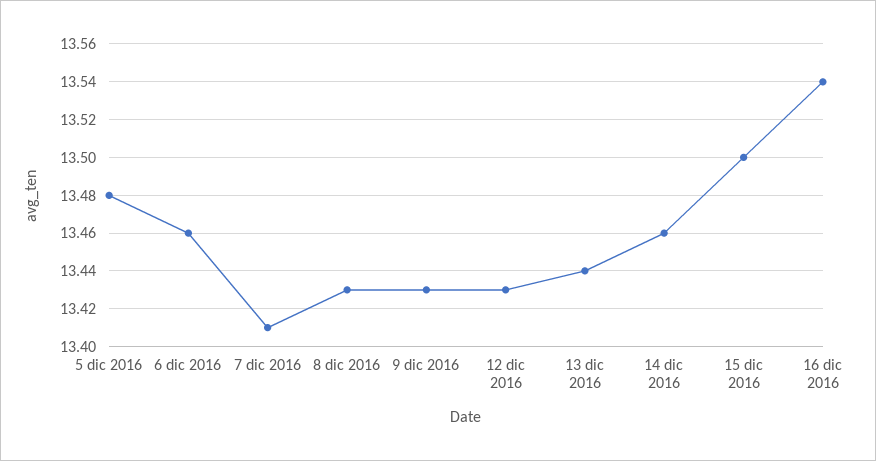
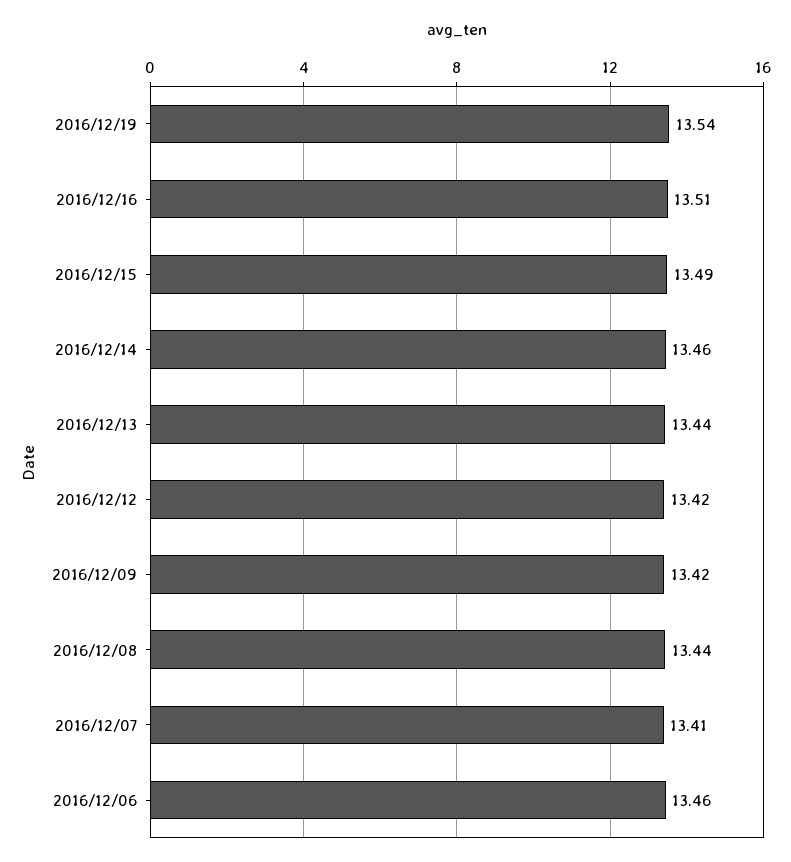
5 dic 2016: 13.48 -> none
8 dic 2016: 13.43 -> 13.44
9 dic 2016: 13.43 -> 13.42
12 dic 2016: 13.43 -> 13.42
15 dic 2016: 13.5 -> 13.49
16 dic 2016: 13.54 -> 13.51
2016/12/19: none -> 13.54

